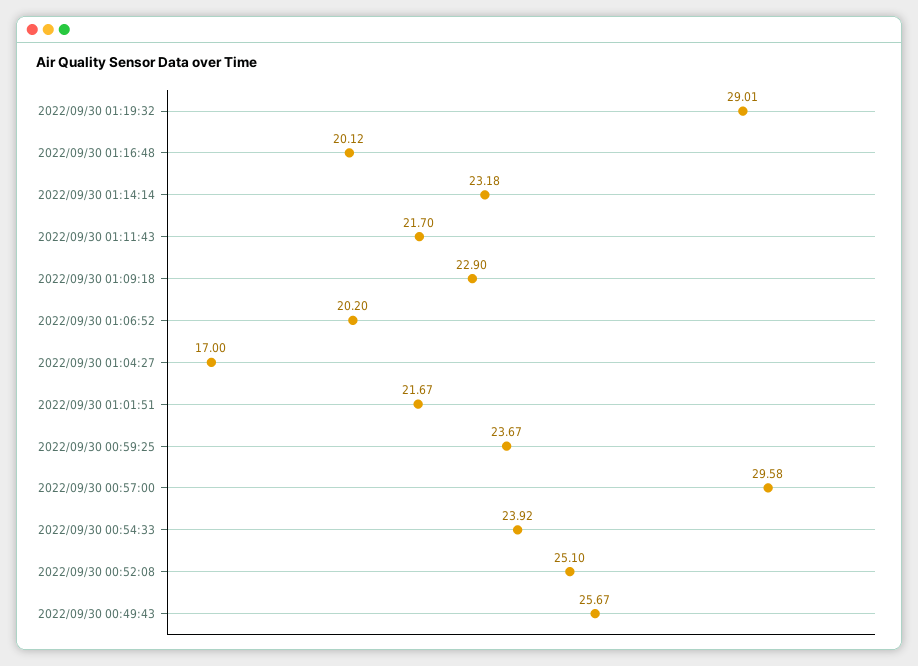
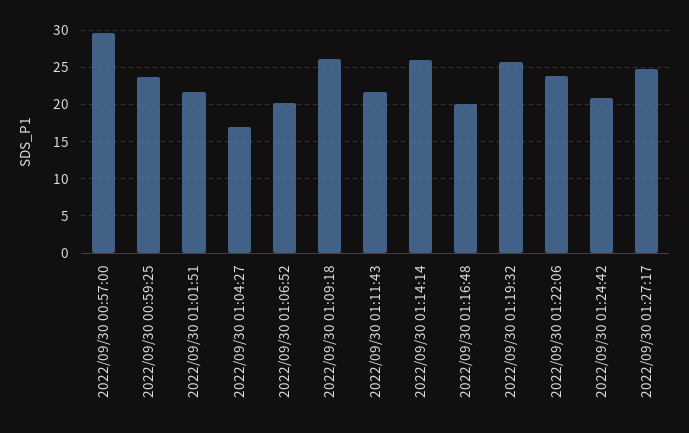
2022/09/30 01:19:32: 29.01 -> 26
2022/09/30 01:14:14: 23.18 -> 26
2022/09/30 01:09:18: 22.9 -> 26
2022/09/30 00:54:33: 23.92 -> none
2022/09/30 00:52:08: 25.1 -> none
2022/09/30 00:49:43: 25.67 -> none
2022/09/30 01:22:06: none -> 24
2022/09/30 01:24:42: none -> 21
2022/09/30 01:27:17: none -> 25

